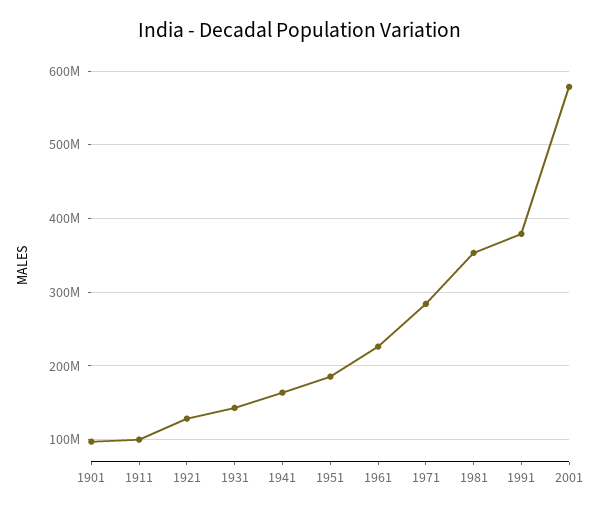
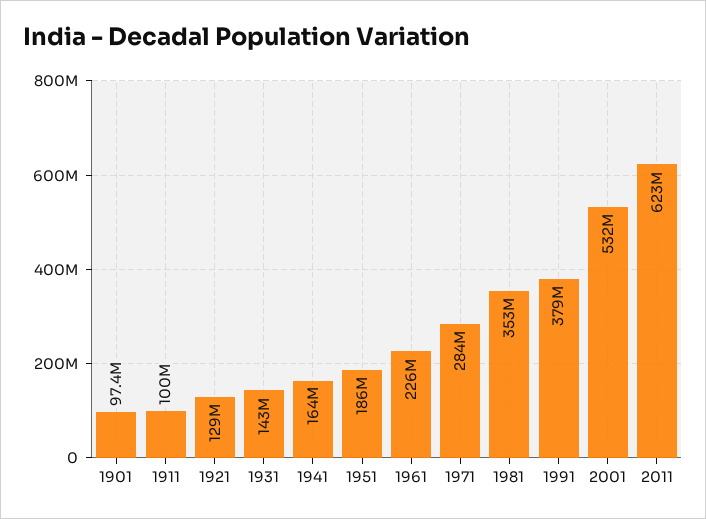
2001: 580000000 -> 532000000
2011: none -> 623000000

